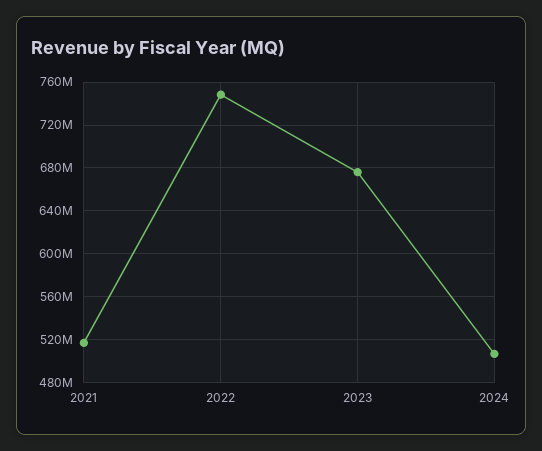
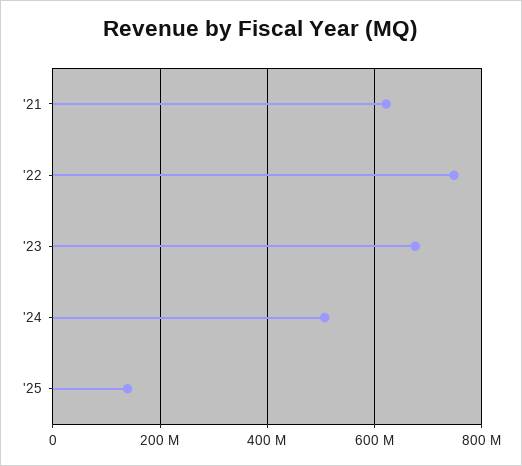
2021: 520000000 -> 620000000
'25: none -> 140000000

